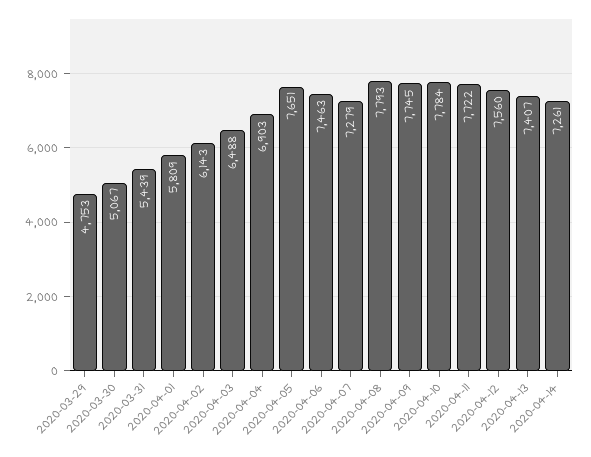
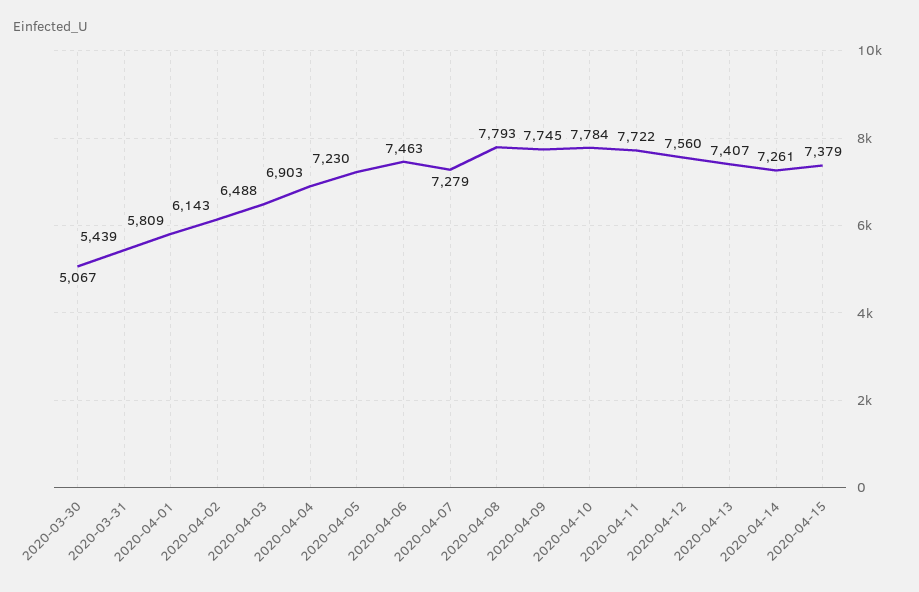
2020-03-29: 4753 -> none
2020-04-05: 7651 -> 7230
2020-04-15: none -> 7379

